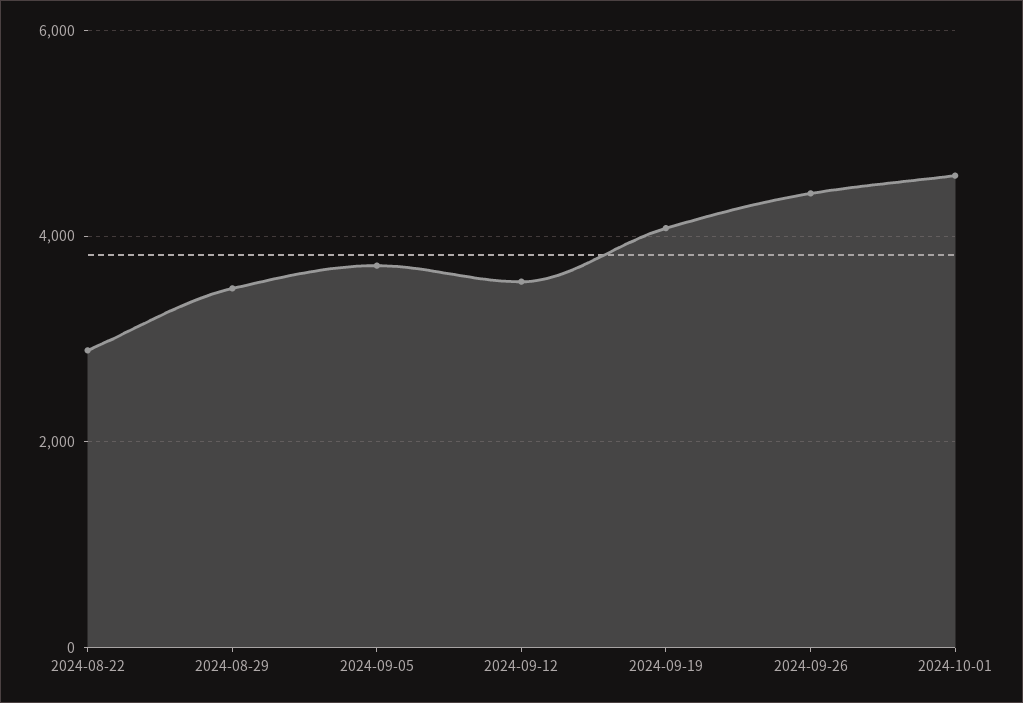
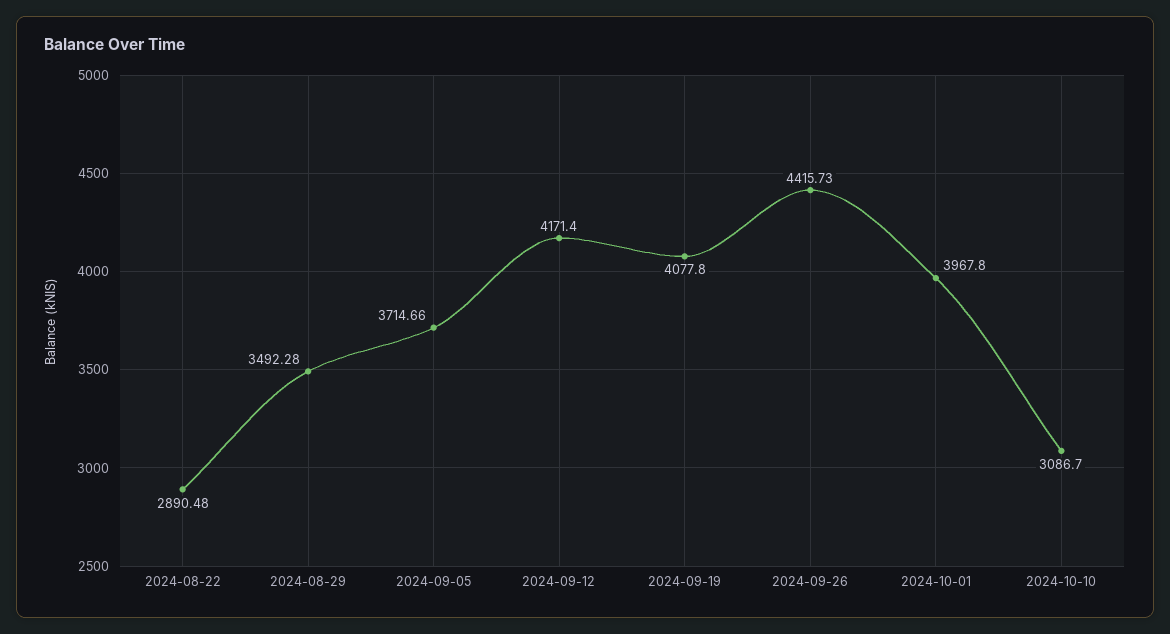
2024-09-12: 3600 -> 4171.4
2024-10-01: 4600 -> 3967.8
2024-10-10: none -> 3086.7

